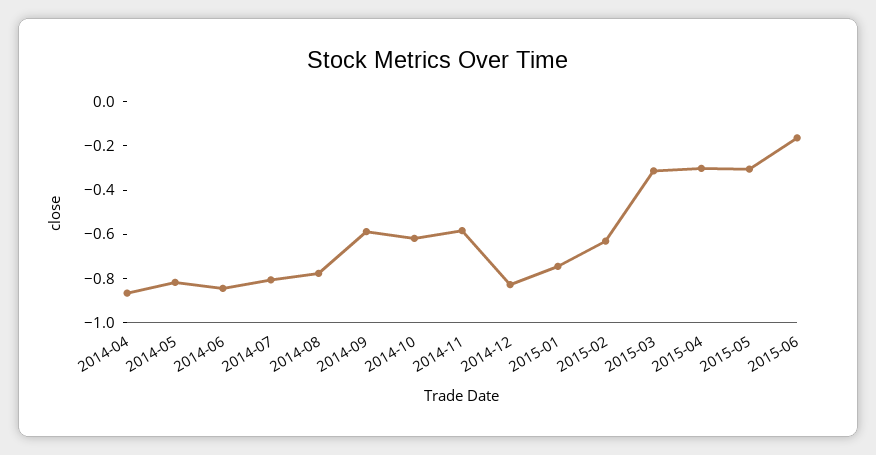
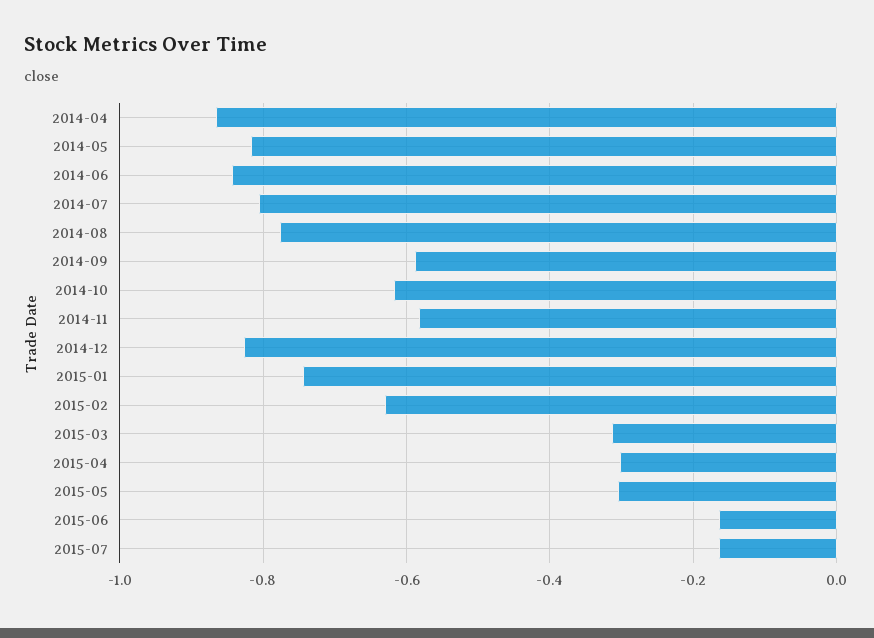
2015-07: none -> -0.16

